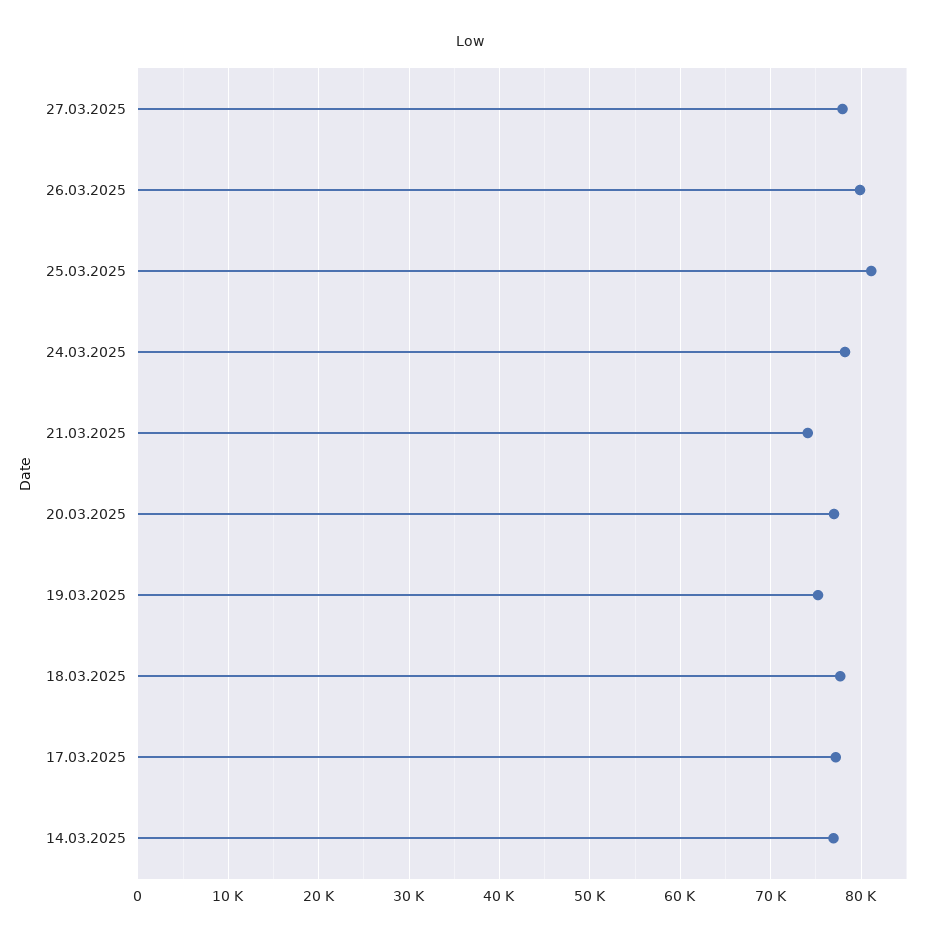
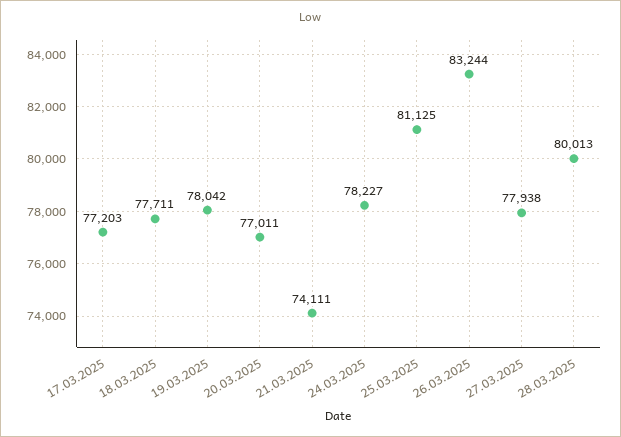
26.03.2025: 80000 -> 83244
19.03.2025: 75000 -> 78042
14.03.2025: 77000 -> none
28.03.2025: none -> 80013

